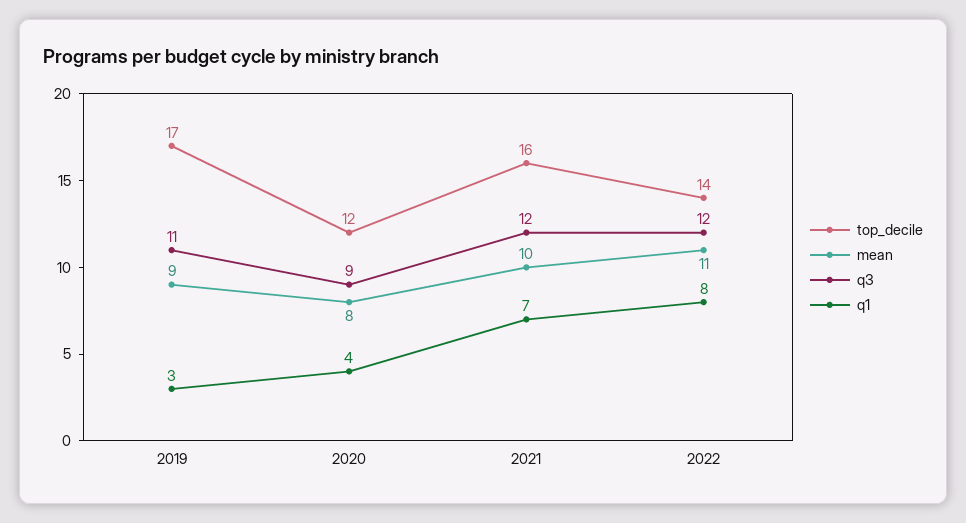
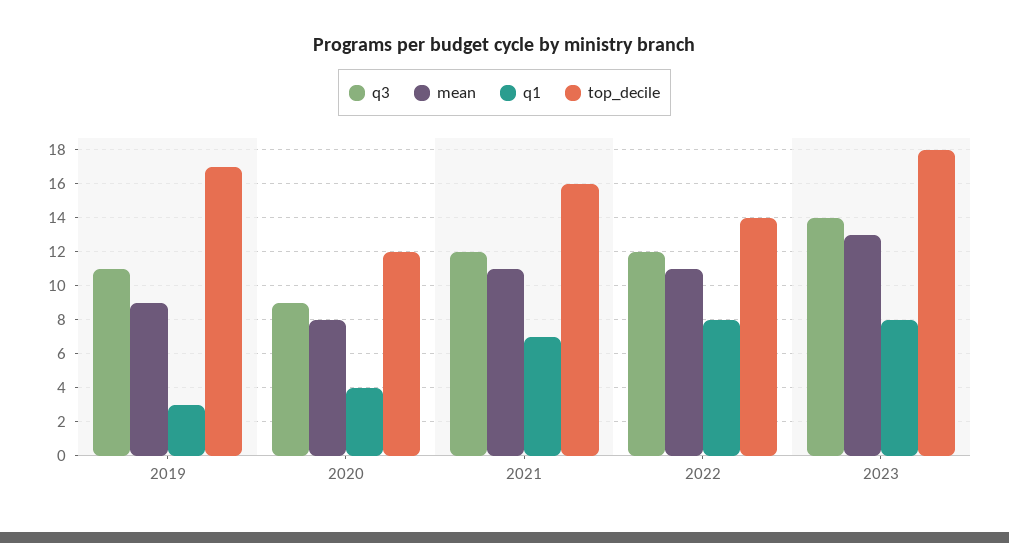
mean, 2021: 10 -> 11
q3, 2023: none -> 14
mean, 2023: none -> 13
q1, 2023: none -> 8
top_decile, 2023: none -> 18

